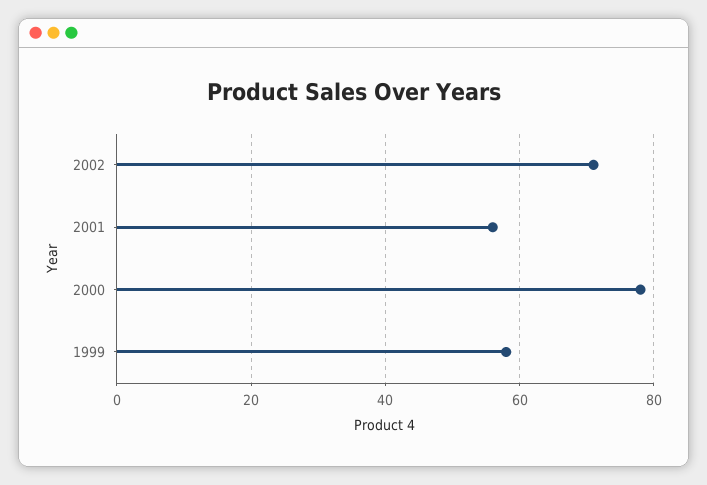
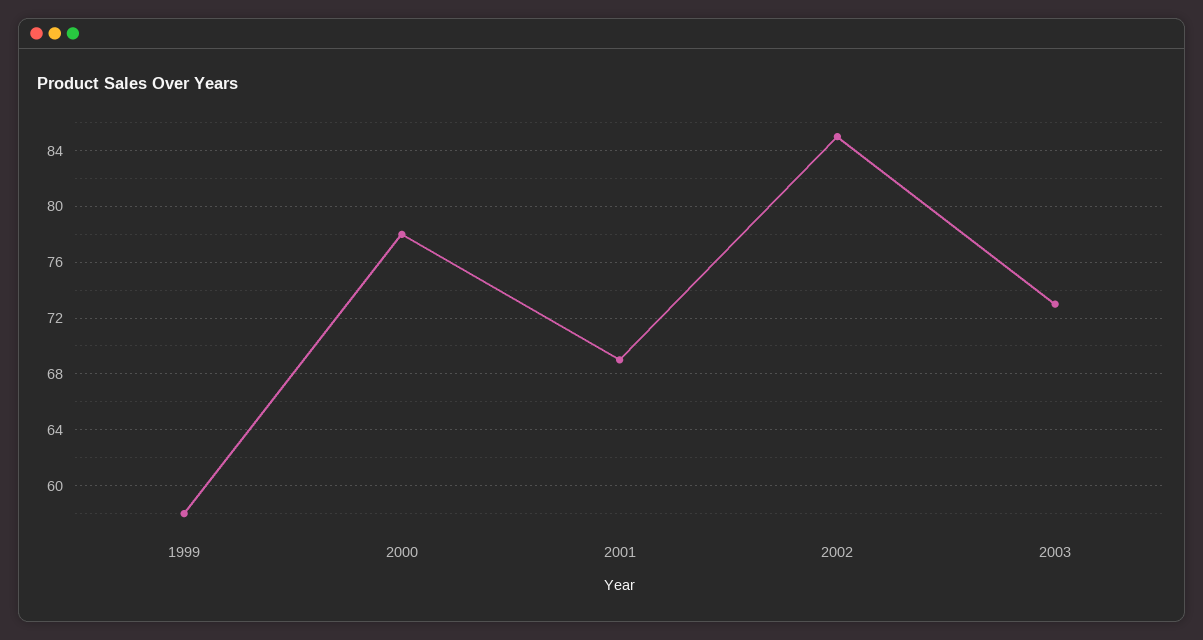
2002: 70 -> 85
2001: 55 -> 69
2003: none -> 73

